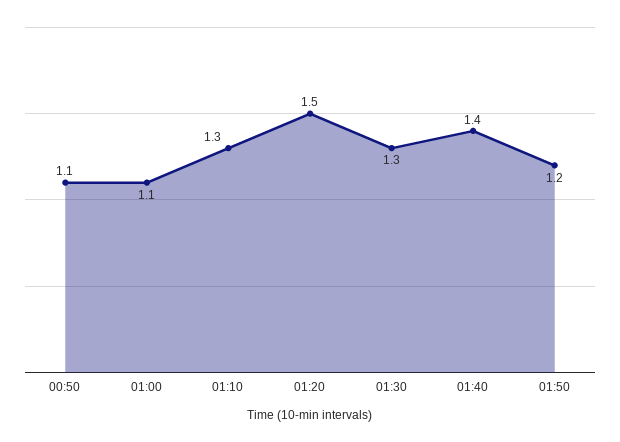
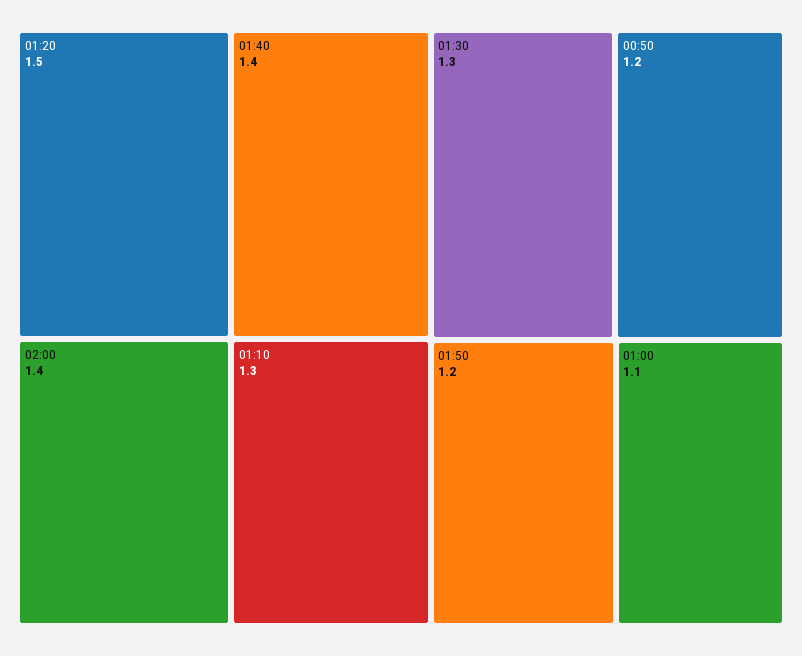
00:50: 1.1 -> 1.2
02:00: none -> 1.4

